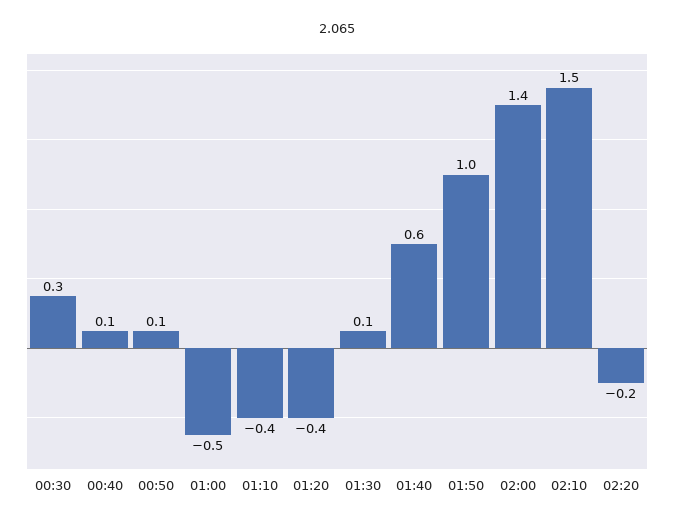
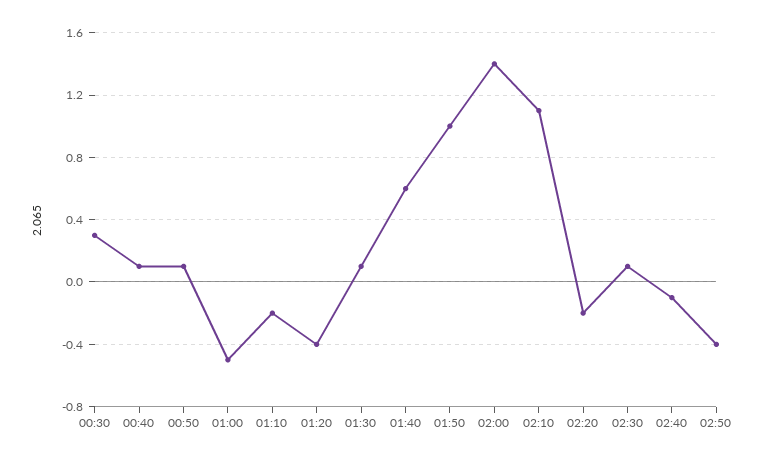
01:10: -0.4 -> -0.2
02:10: 1.5 -> 1.1
02:30: none -> 0.1
02:40: none -> -0.1
02:50: none -> -0.4

